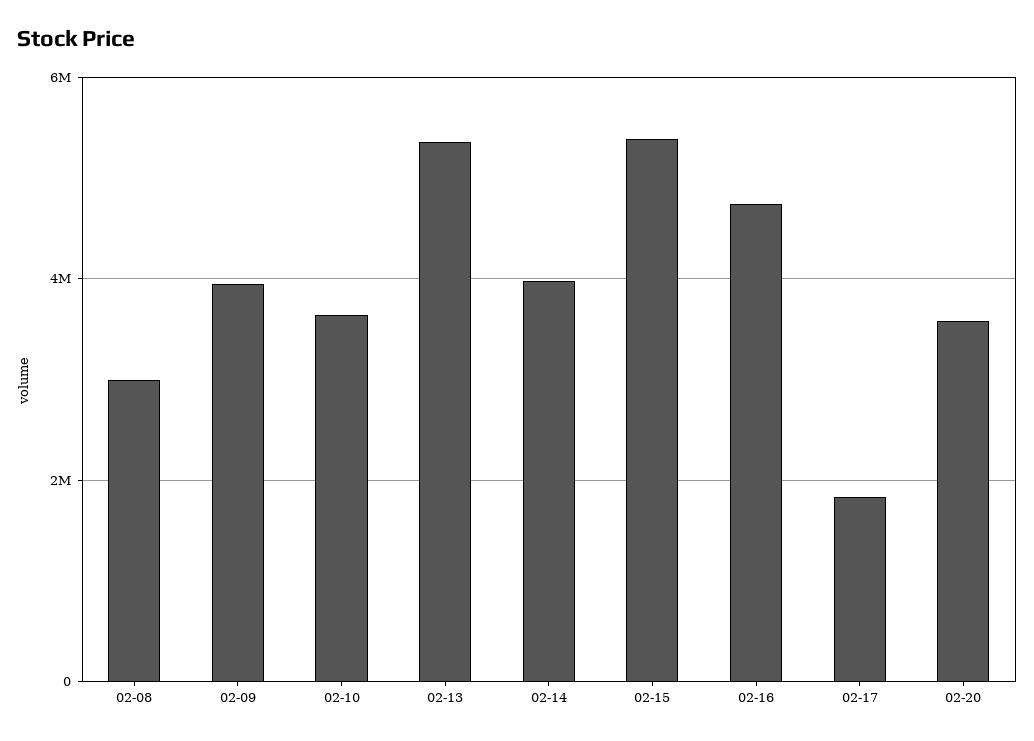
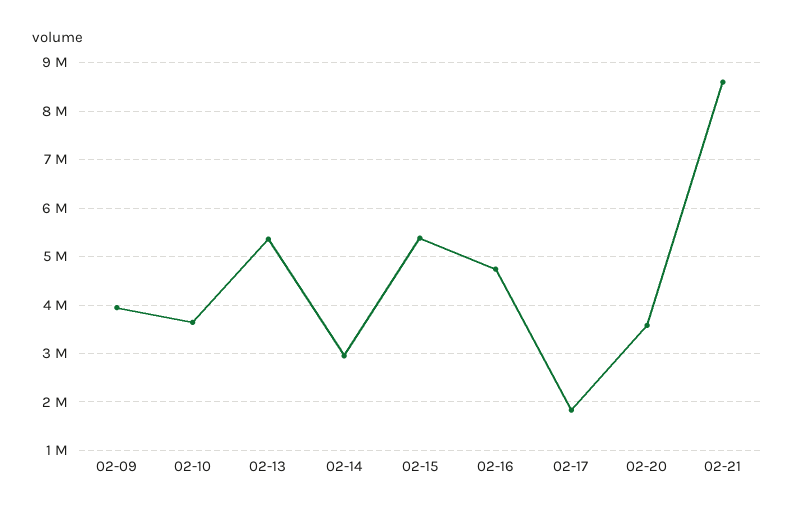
02-08: 3000000 -> none
02-14: 4000000 -> 3000000
02-21: none -> 8600000

